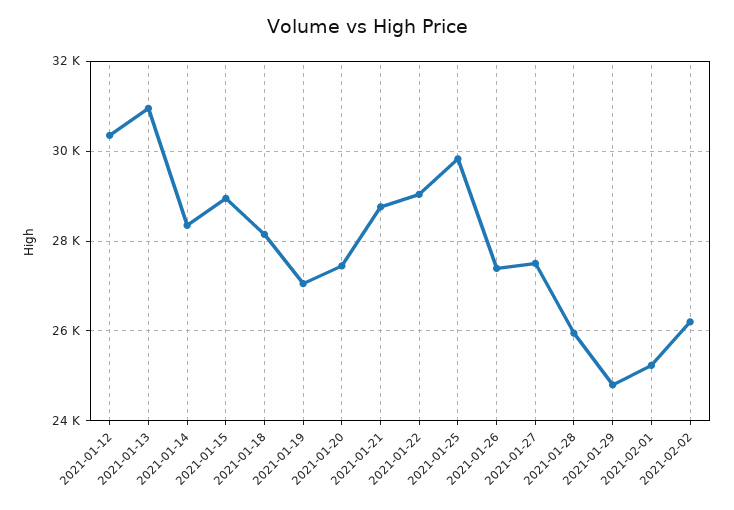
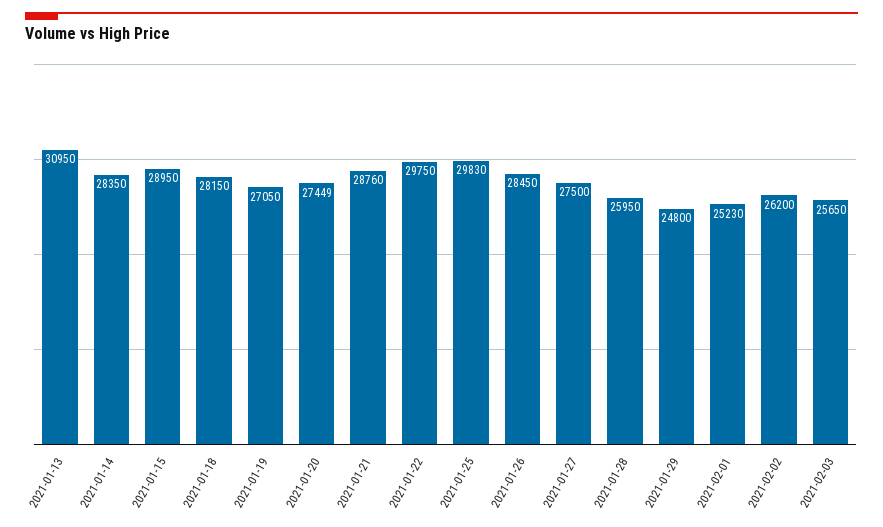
2021-01-12: 30400 -> none
2021-01-22: 29000 -> 29750
2021-01-26: 27400 -> 28450
2021-02-03: none -> 25650

